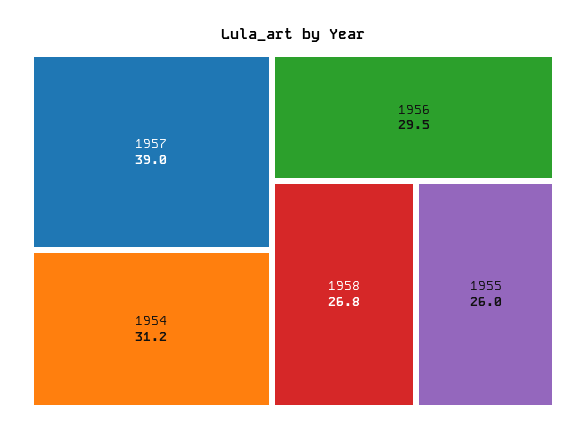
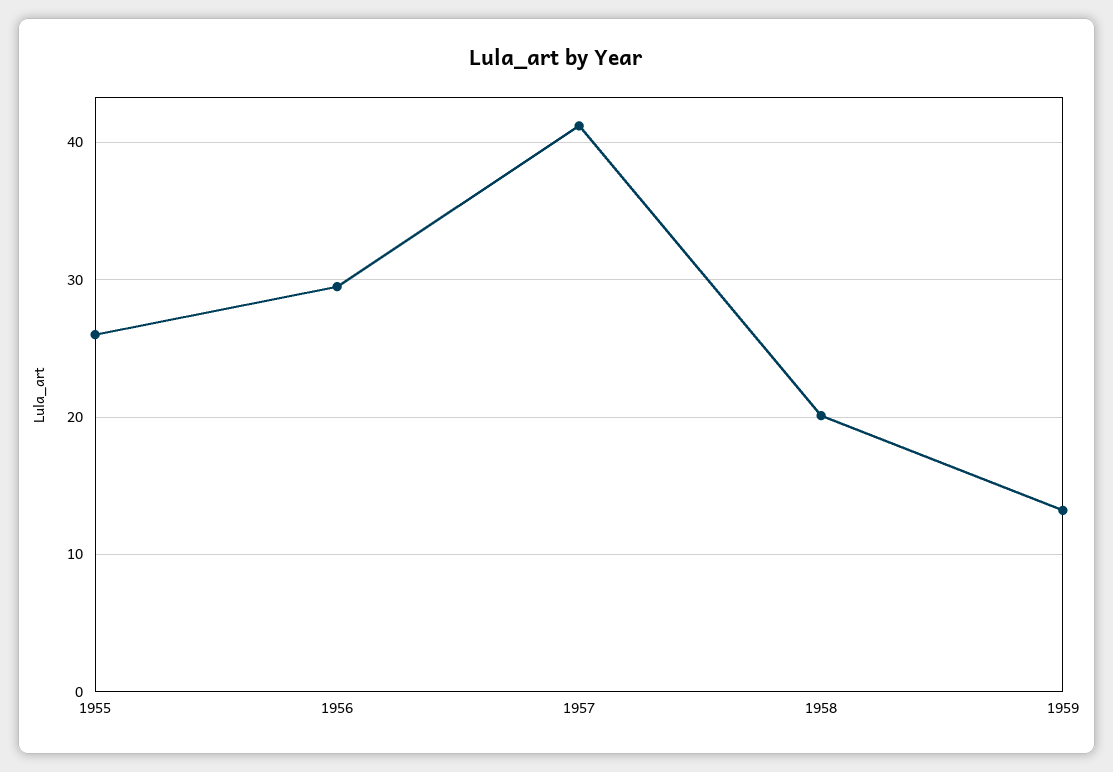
1957: 39 -> 41
1954: 31.2 -> none
1958: 26.8 -> 20
1959: none -> 13

